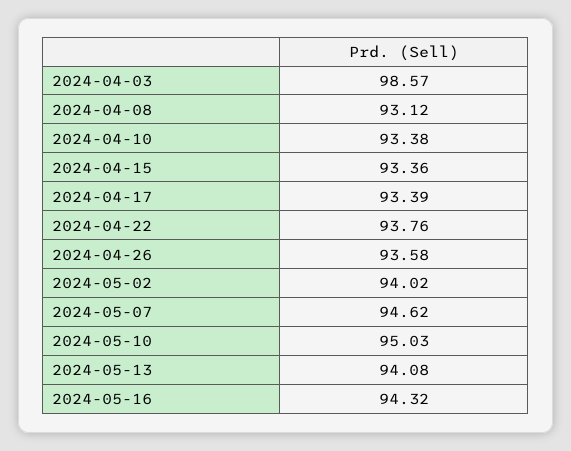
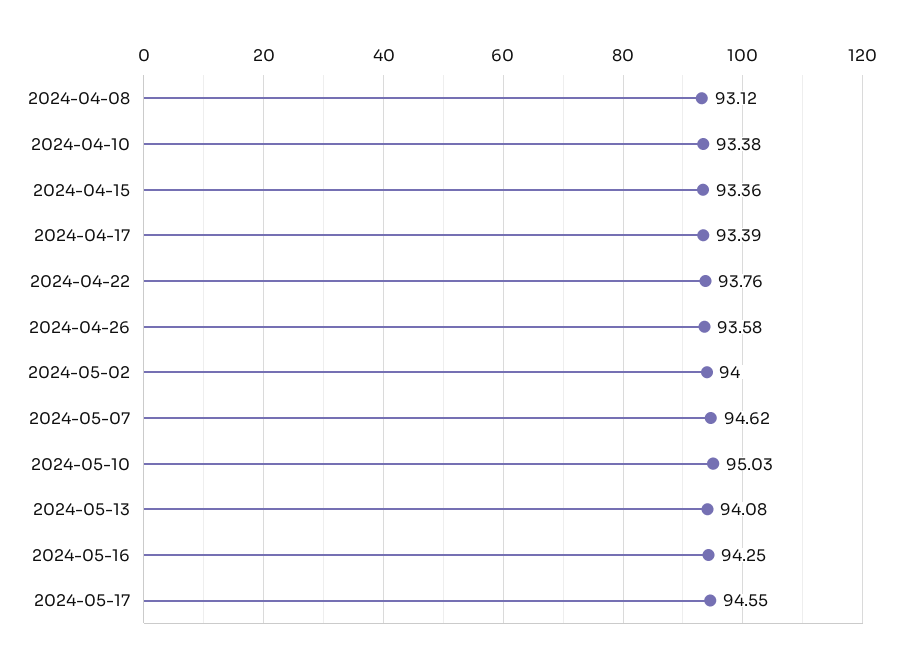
2024-04-03: 98.57 -> none
2024-05-02: 94.02 -> 94
2024-05-16: 94.32 -> 94.25
2024-05-17: none -> 94.55

